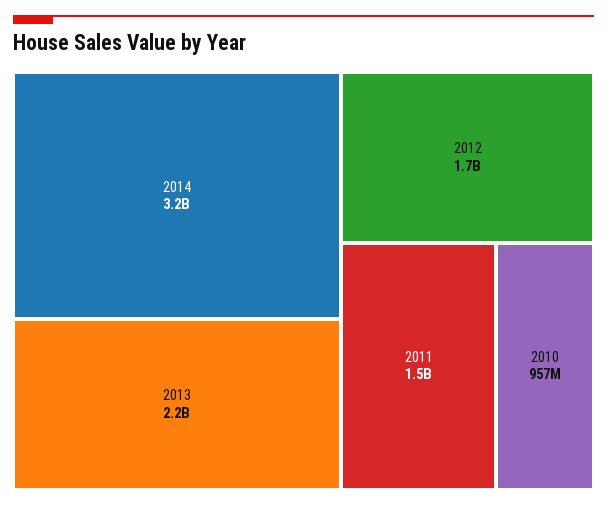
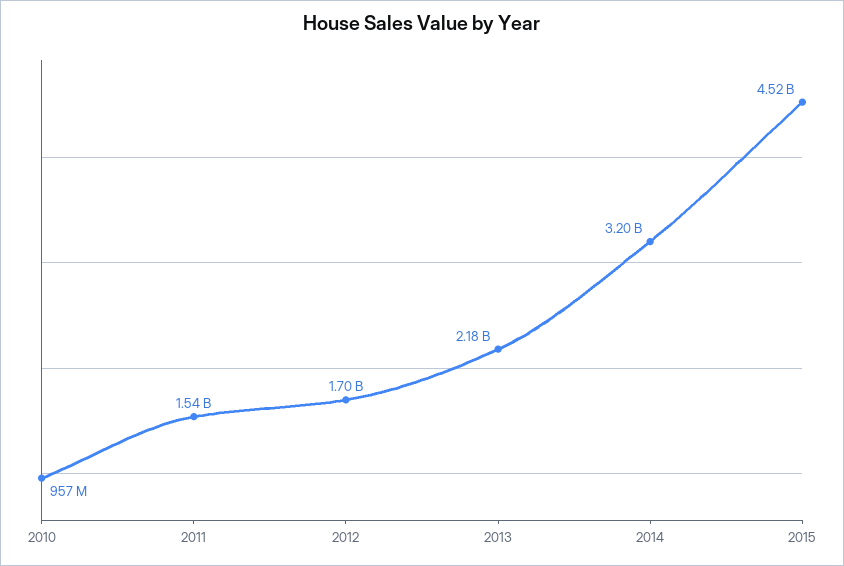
2015: none -> 4520000000

